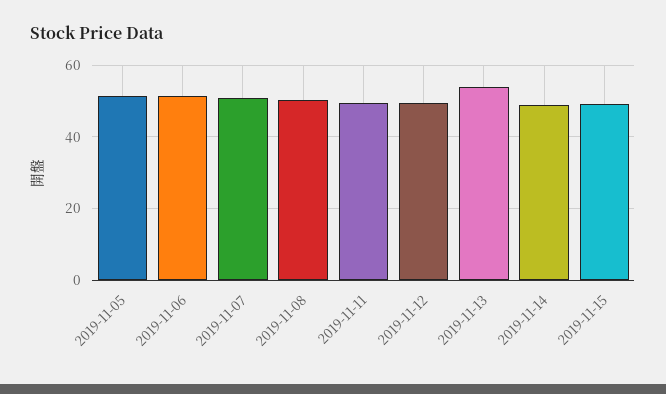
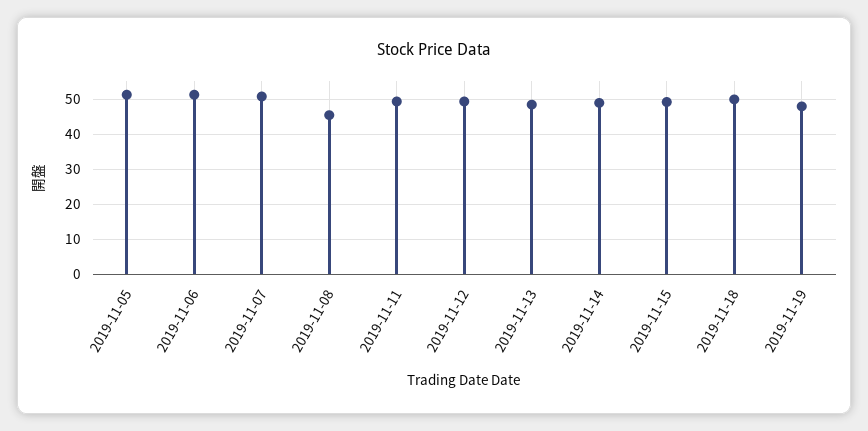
2019-11-08: 50 -> 46
2019-11-13: 54 -> 48
2019-11-18: none -> 50
2019-11-19: none -> 48

